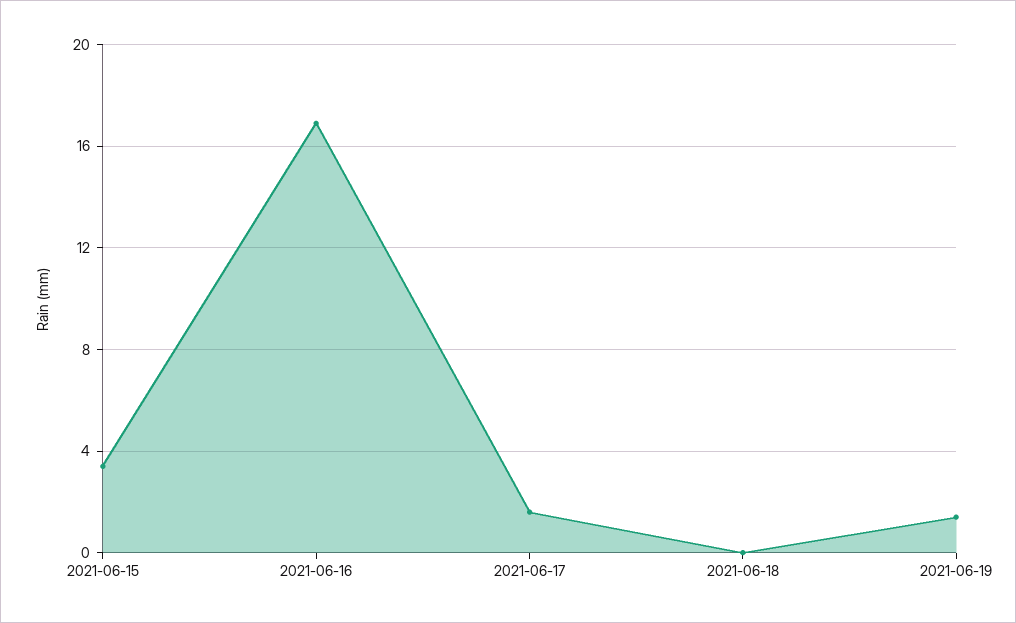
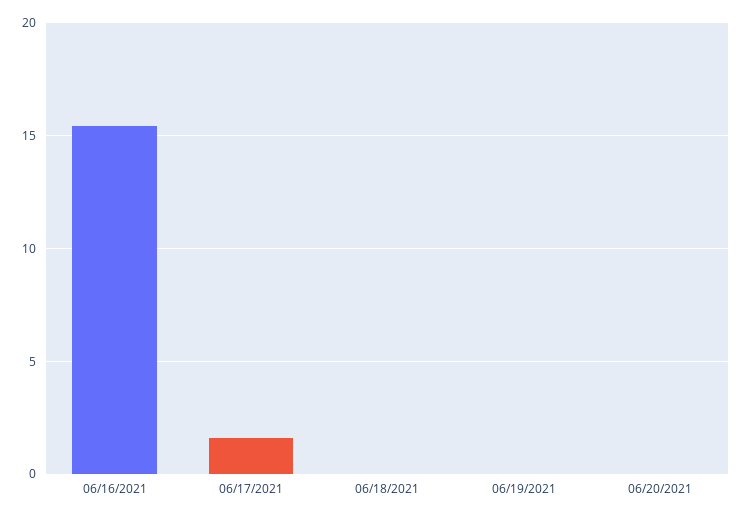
2021-06-15: 3.5 -> none
2021-06-16: 17 -> 15.5
2021-06-19: 1.5 -> 0
06/20/2021: none -> 0

